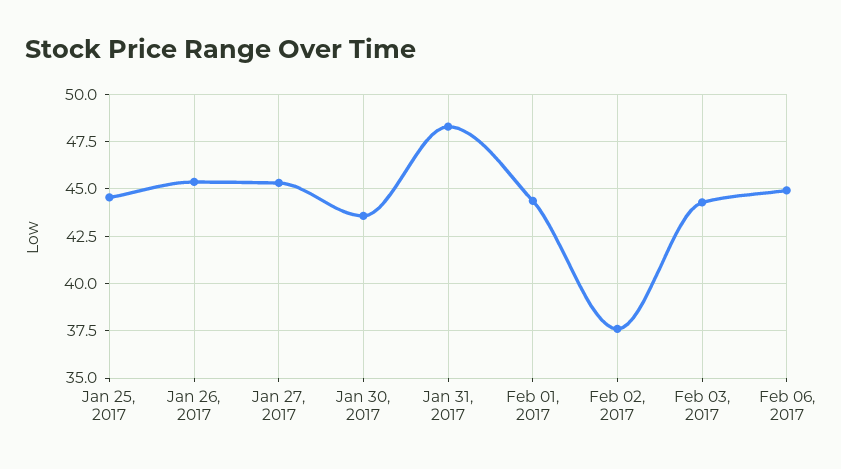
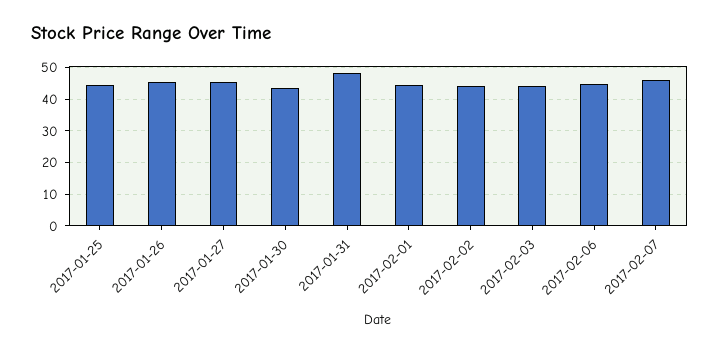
Feb 02, 2017: 37.5 -> 44
2017-02-07: none -> 46

